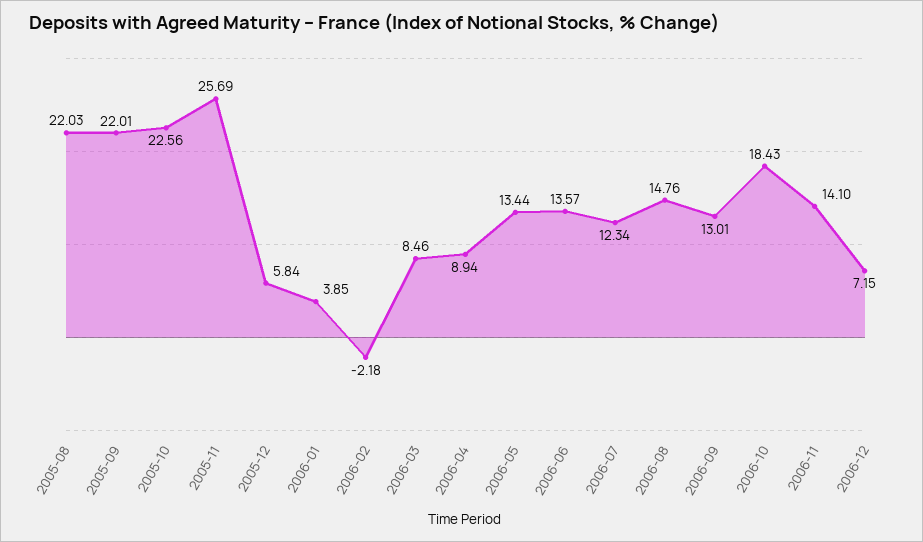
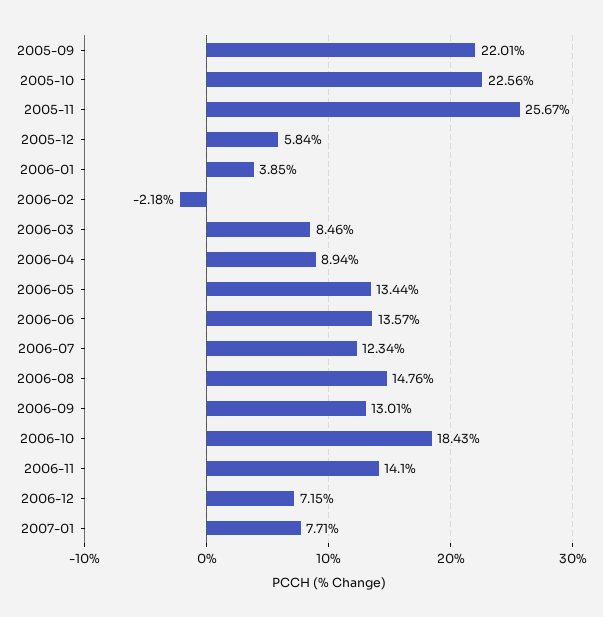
2005-08: 22.03 -> none
2005-11: 25.69 -> 25.67
2007-01: none -> 7.71

